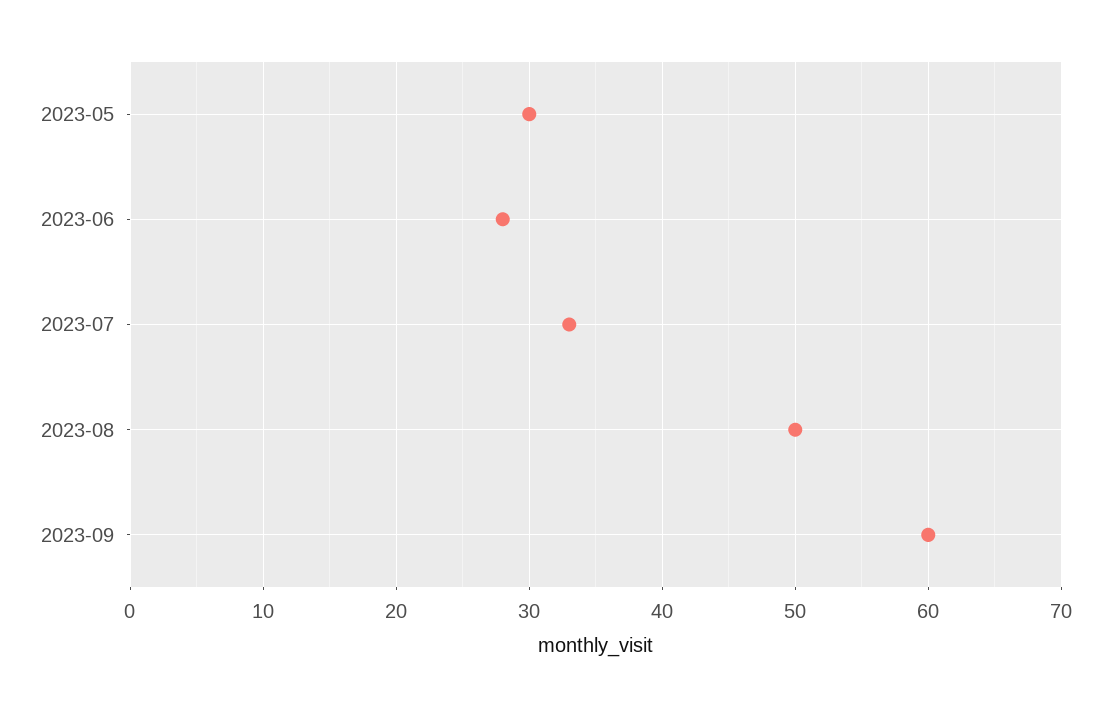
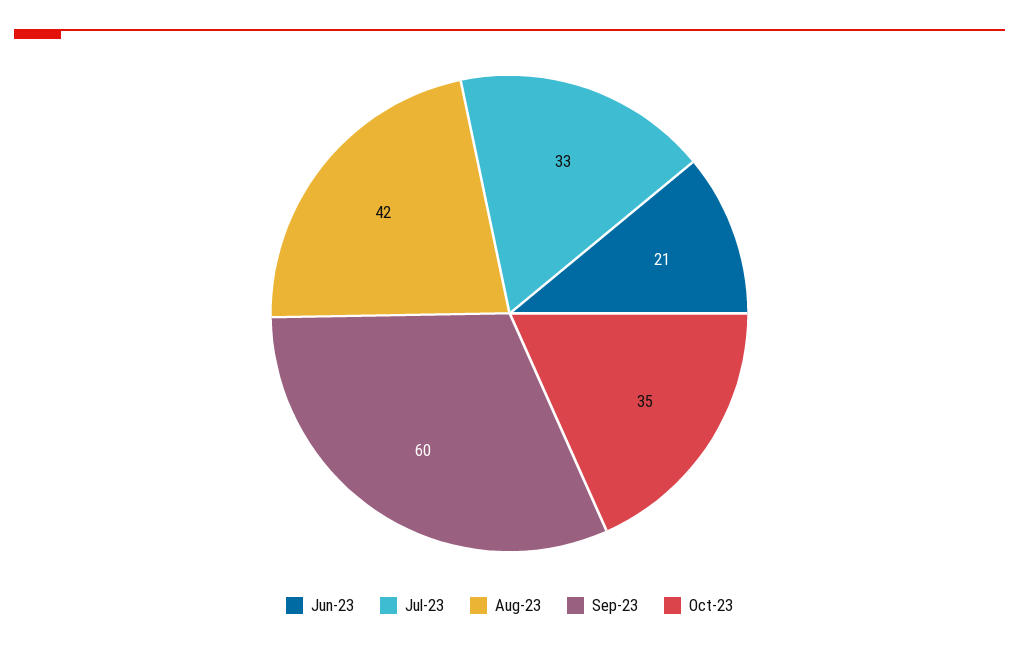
2023-05: 30 -> none
2023-06: 28 -> 21
2023-08: 50 -> 42
Oct-23: none -> 35

